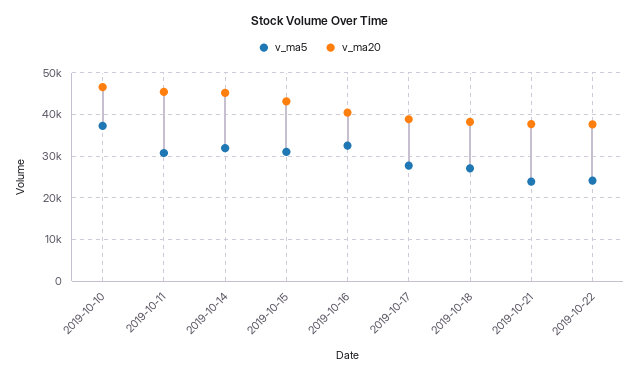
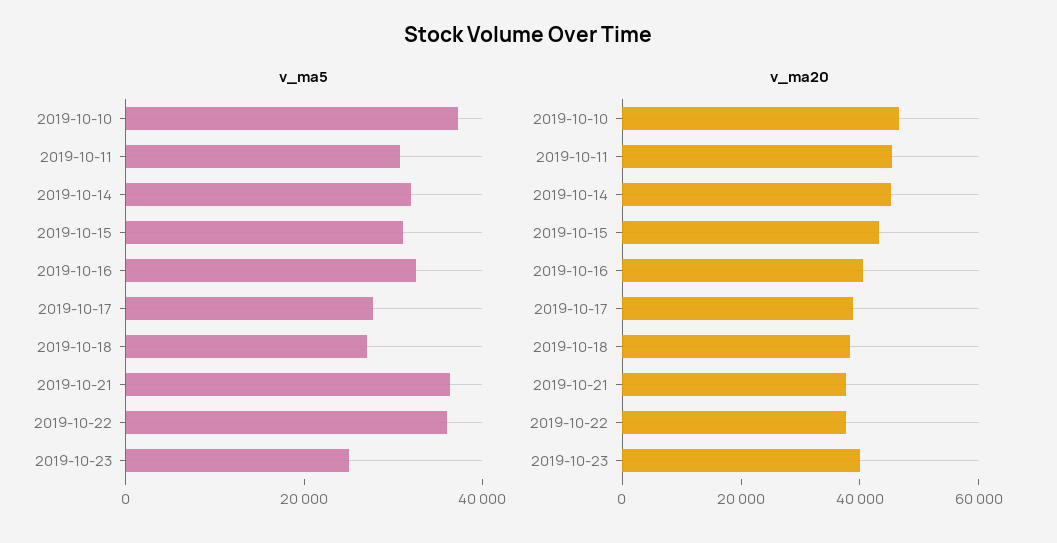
v_ma5, 2019-10-21: 24000 -> 35000
v_ma5, 2019-10-22: 24000 -> 35000
v_ma5, 2019-10-23: none -> 25000
v_ma20, 2019-10-23: none -> 40000

